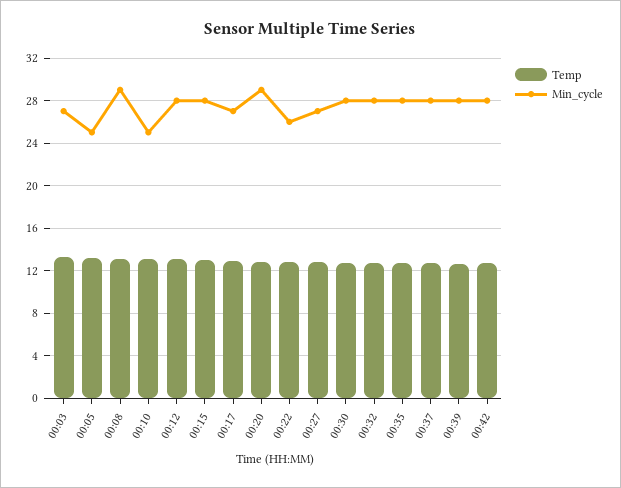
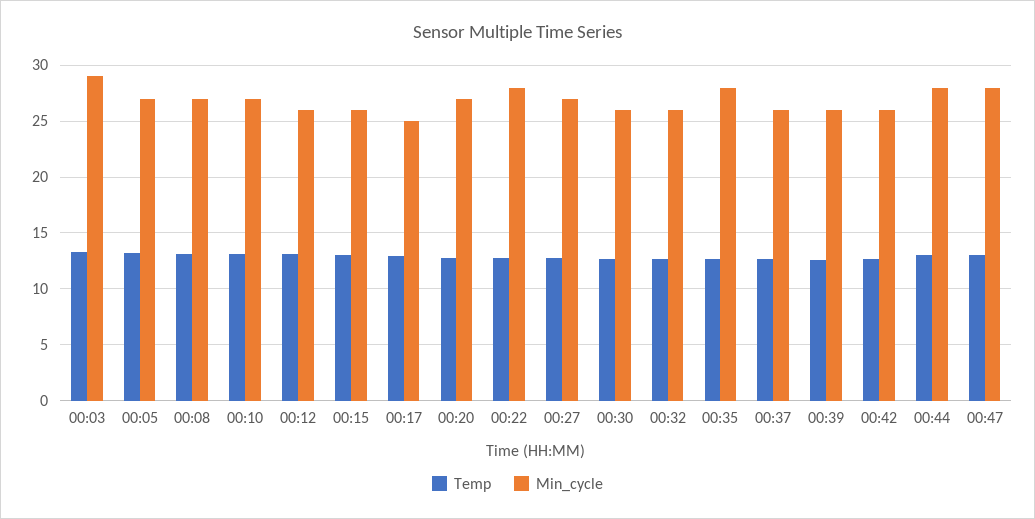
Min_cycle, 00:03: 27 -> 29
Min_cycle, 00:05: 25 -> 27
Min_cycle, 00:08: 29 -> 27
Min_cycle, 00:10: 25 -> 27
Min_cycle, 00:12: 28 -> 26
Min_cycle, 00:15: 28 -> 26
Min_cycle, 00:17: 27 -> 25
Min_cycle, 00:20: 29 -> 27
Min_cycle, 00:22: 26 -> 28
Min_cycle, 00:30: 28 -> 26
Min_cycle, 00:32: 28 -> 26
Min_cycle, 00:37: 28 -> 26
Min_cycle, 00:39: 28 -> 26
Min_cycle, 00:42: 28 -> 26
Temp, 00:44: none -> 13
Min_cycle, 00:44: none -> 28
Temp, 00:47: none -> 13
Min_cycle, 00:47: none -> 28

